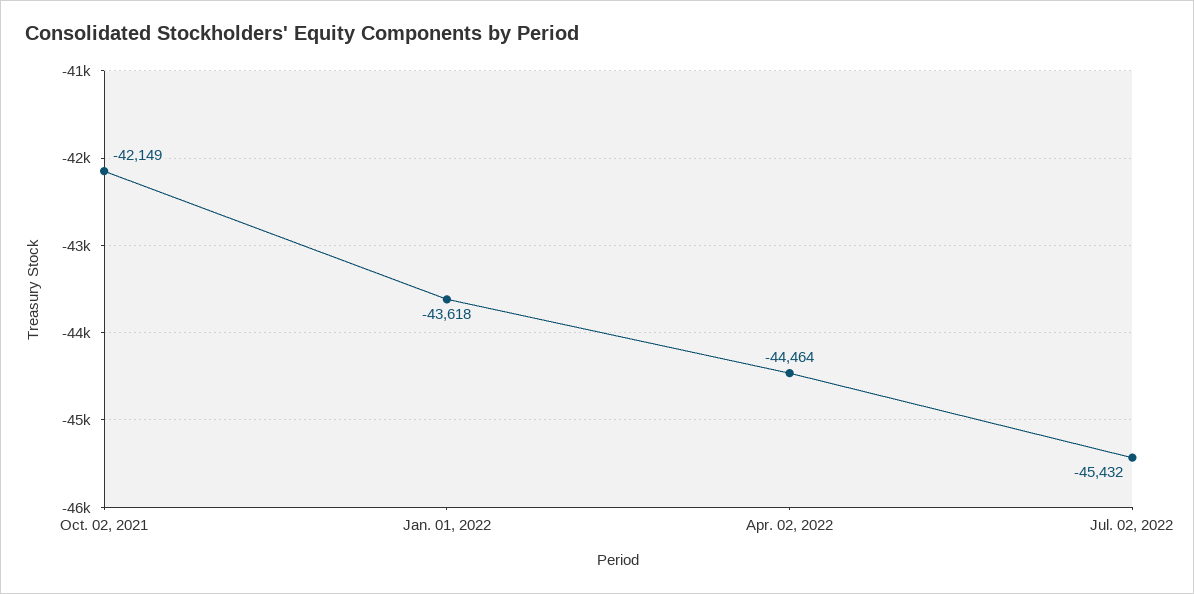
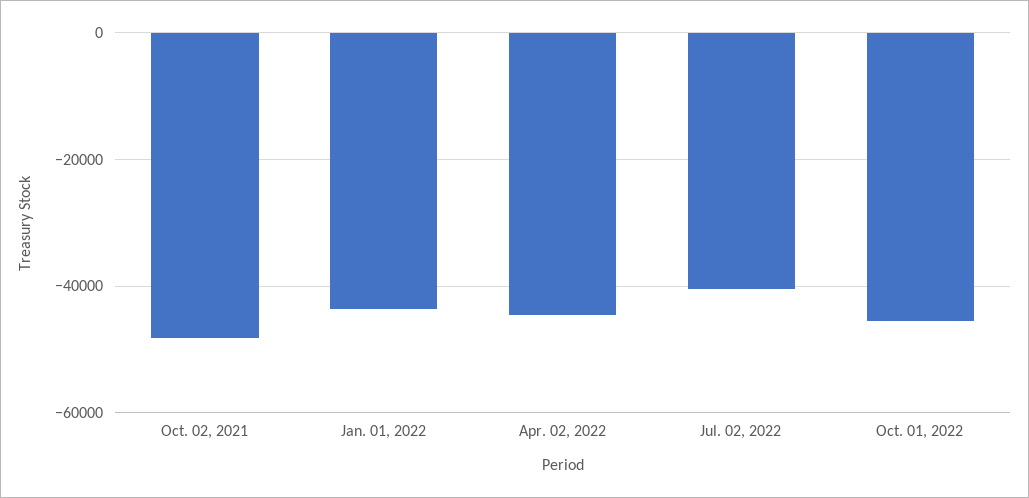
Oct. 02, 2021: -42149 -> -48000
Jul. 02, 2022: -45432 -> -40000
Oct. 01, 2022: none -> -46000

